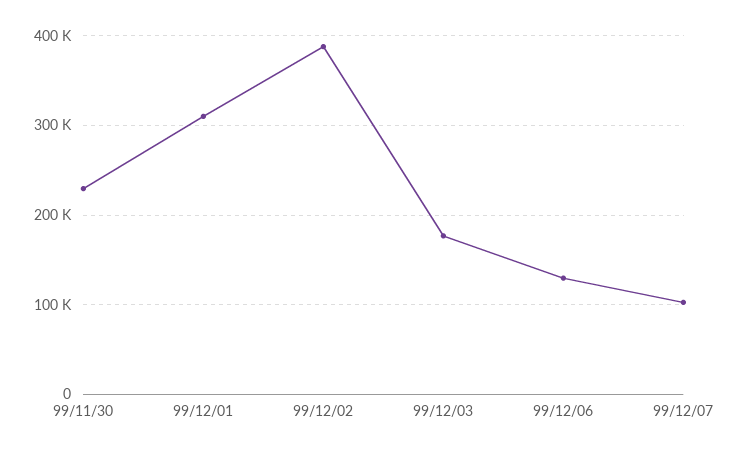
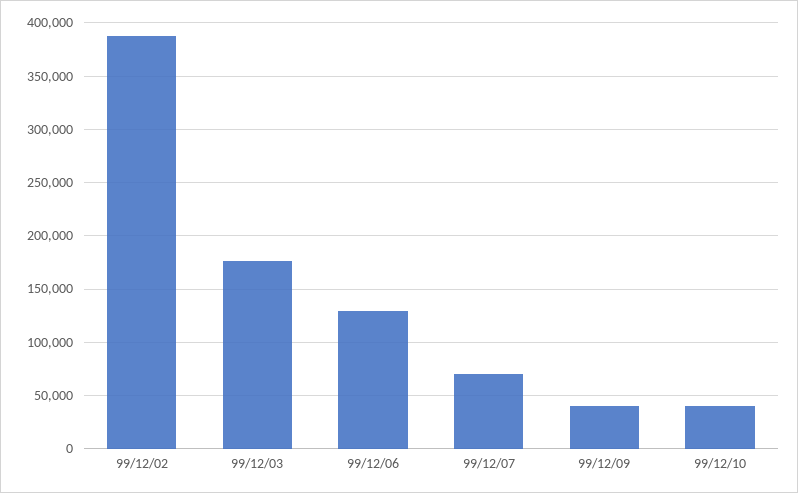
99/11/30: 230000 -> none
99/12/01: 310000 -> none
99/12/07: 100000 -> 70000
99/12/09: none -> 40000
99/12/10: none -> 40000

